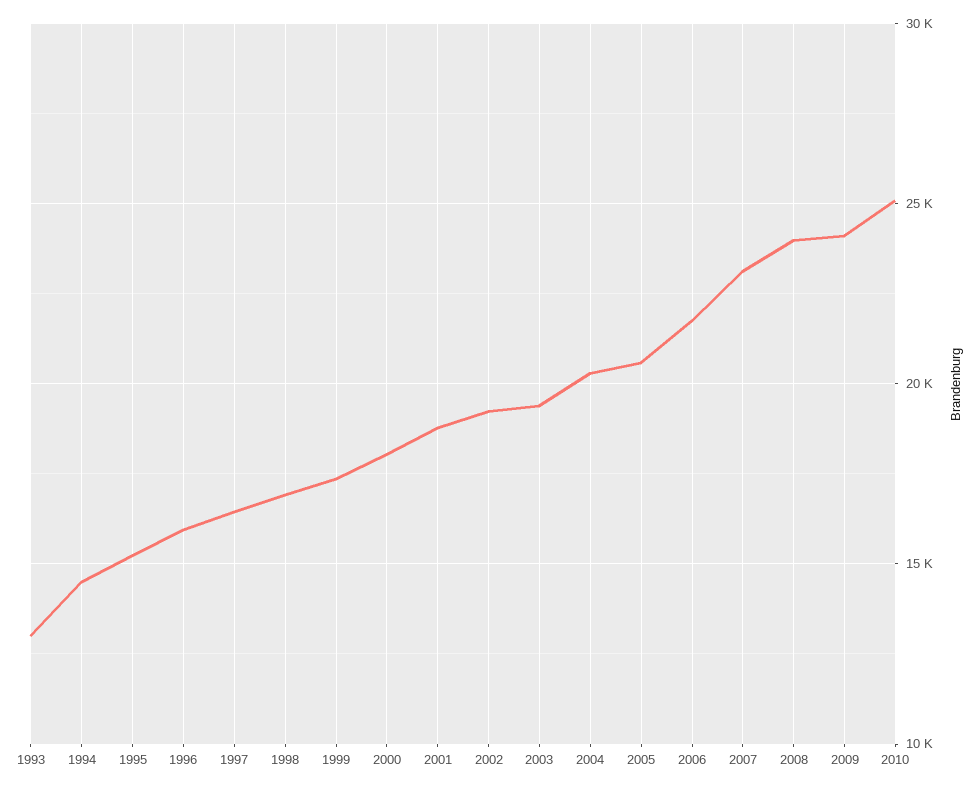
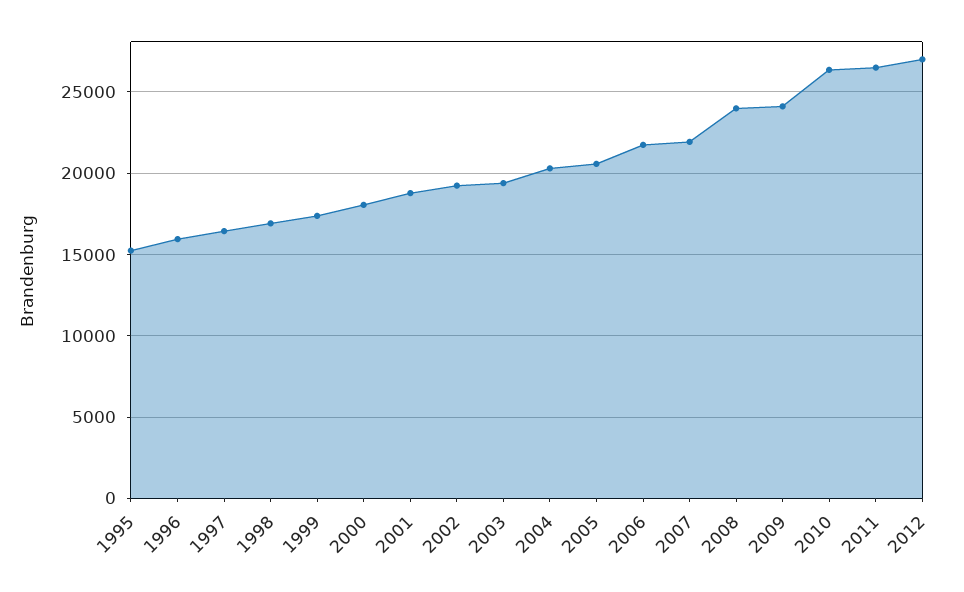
1993: 13000 -> none
1994: 14500 -> none
2007: 23000 -> 22000
2010: 25000 -> 26500
2011: none -> 26500
2012: none -> 27000

